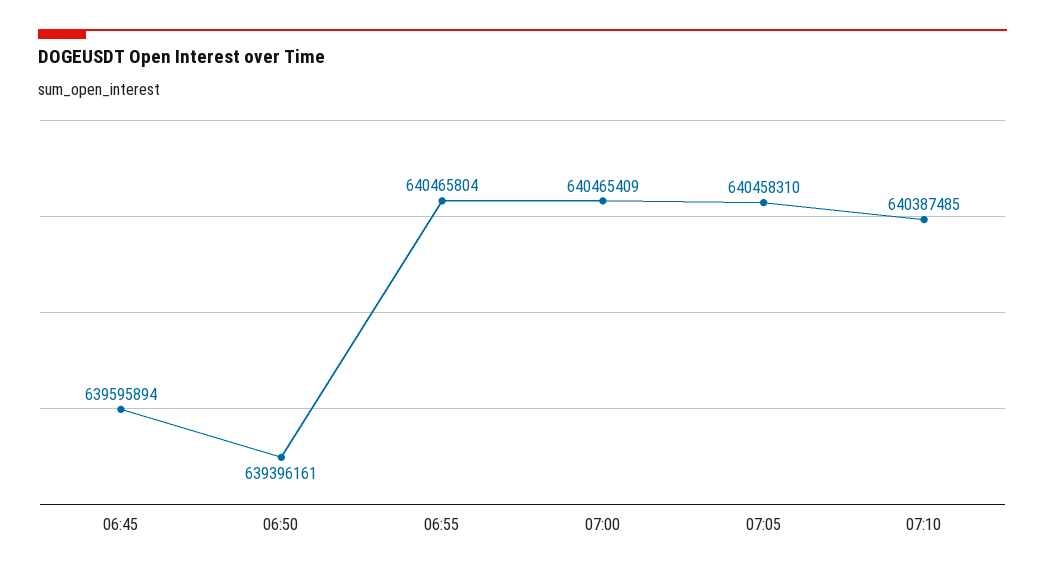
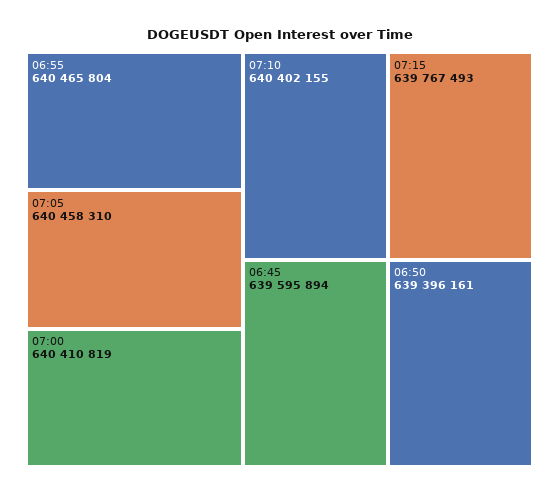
07:00: 640465409 -> 640410819
07:10: 640387485 -> 640402155
07:15: none -> 639767493

